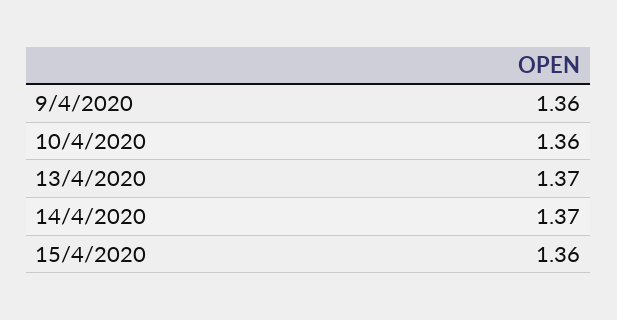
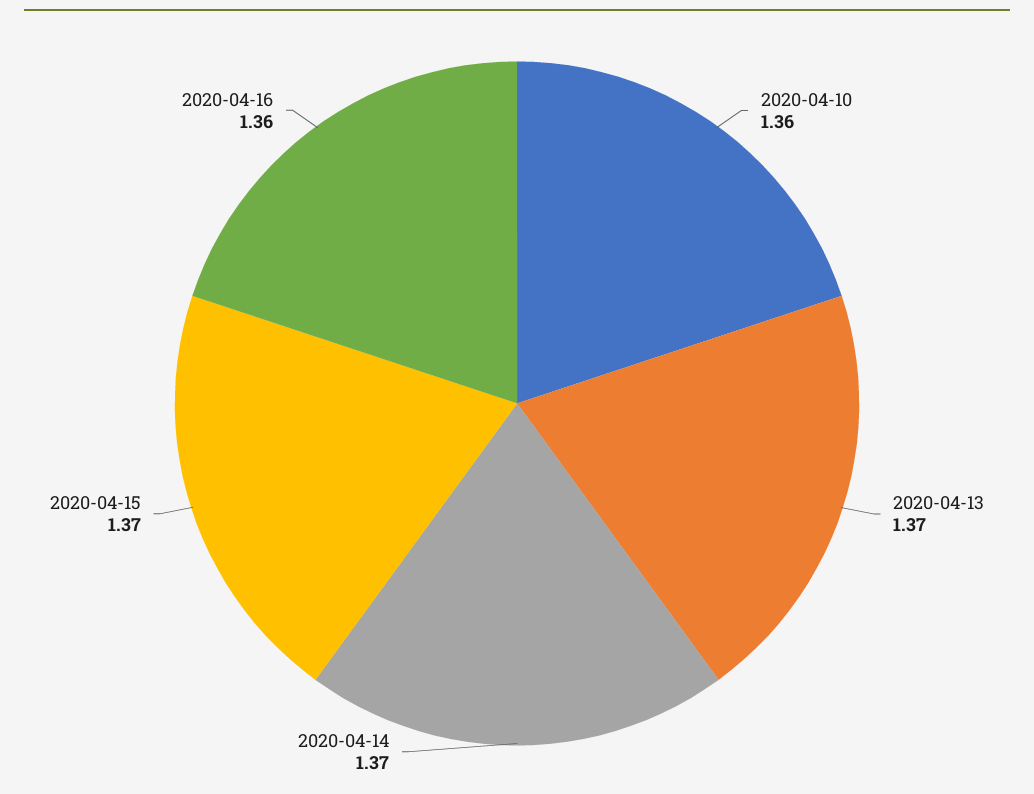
9/4/2020: 1.36 -> none
15/4/2020: 1.36 -> 1.37
2020-04-16: none -> 1.36

